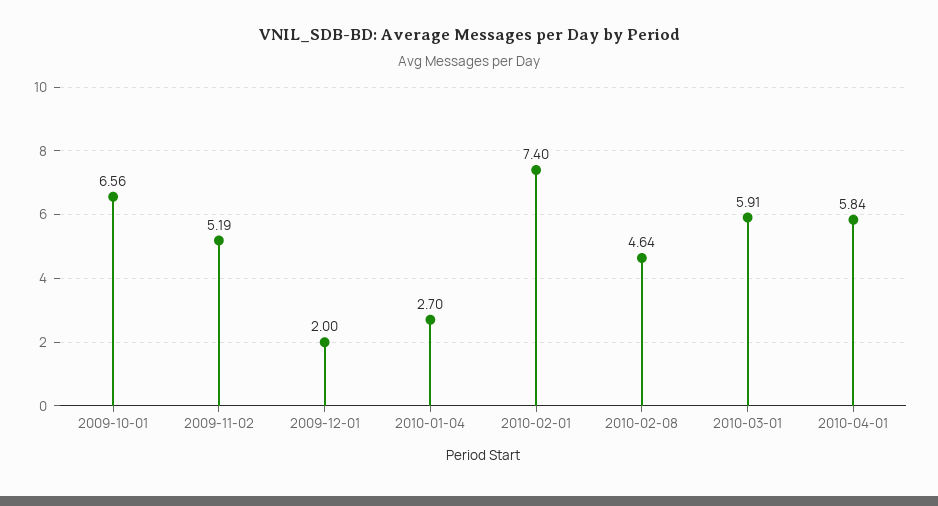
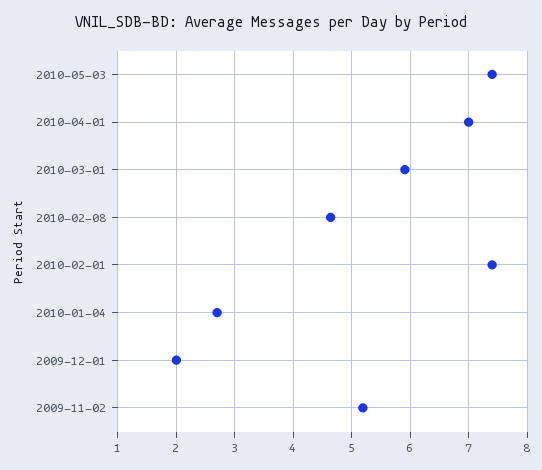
2009-10-01: 6.56 -> none
2010-04-01: 5.84 -> 7
2010-05-03: none -> 7.4

